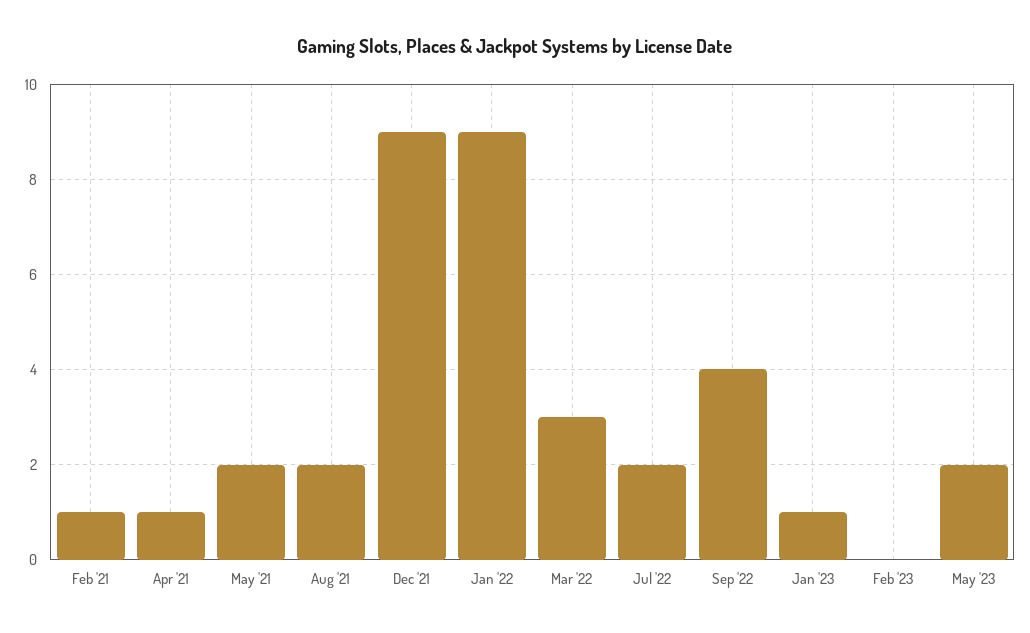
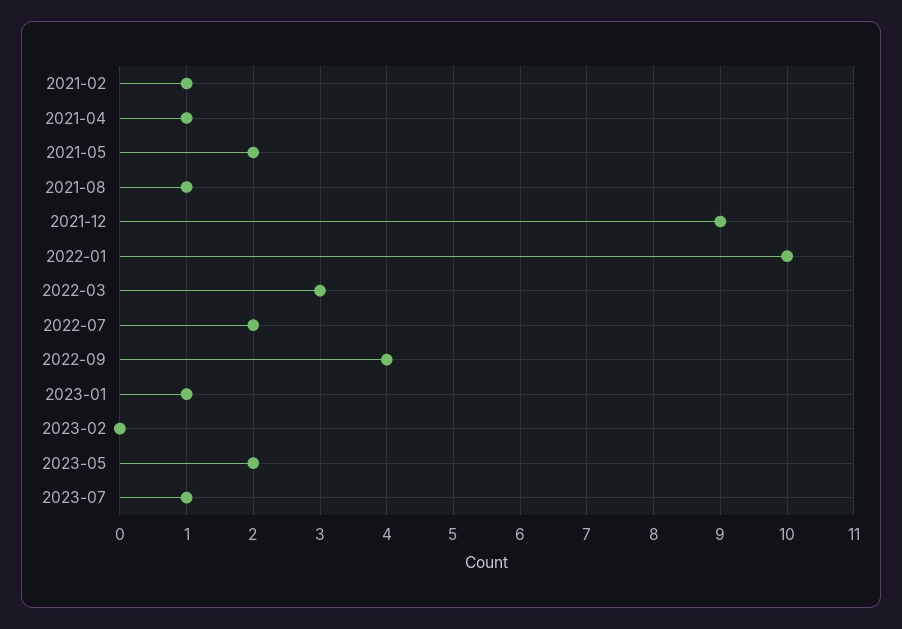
Aug '21: 2 -> 1
Jan '22: 9 -> 10
2023-07: none -> 1

